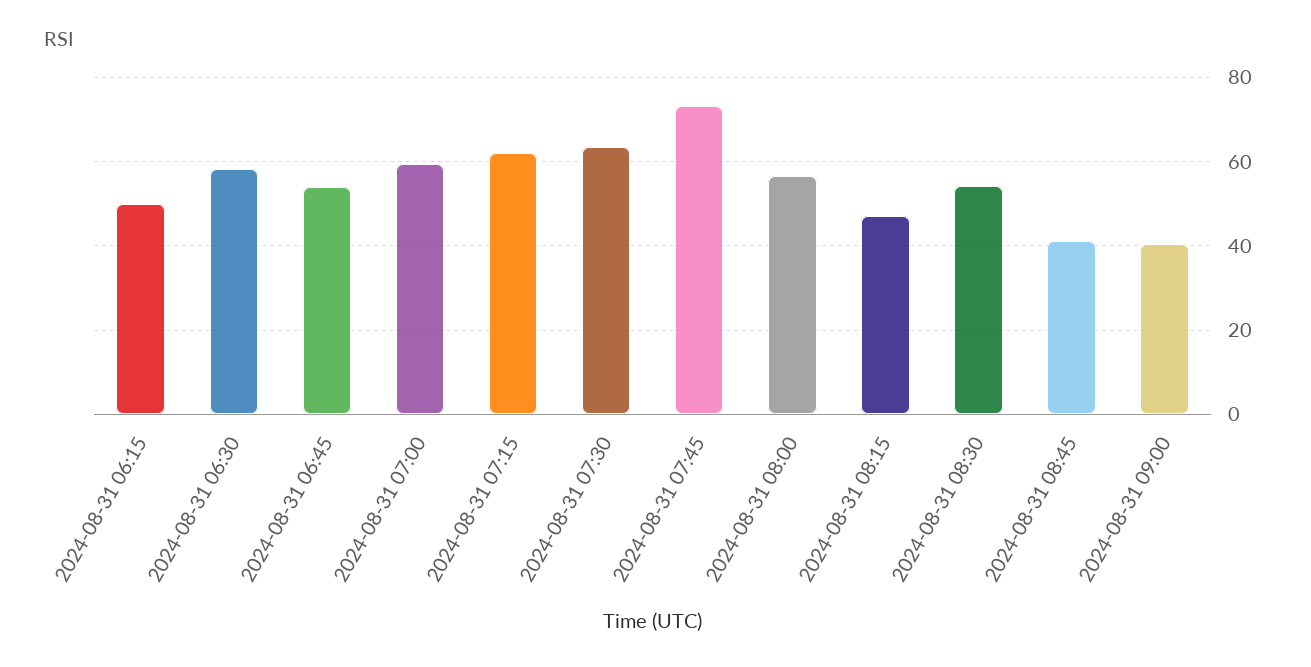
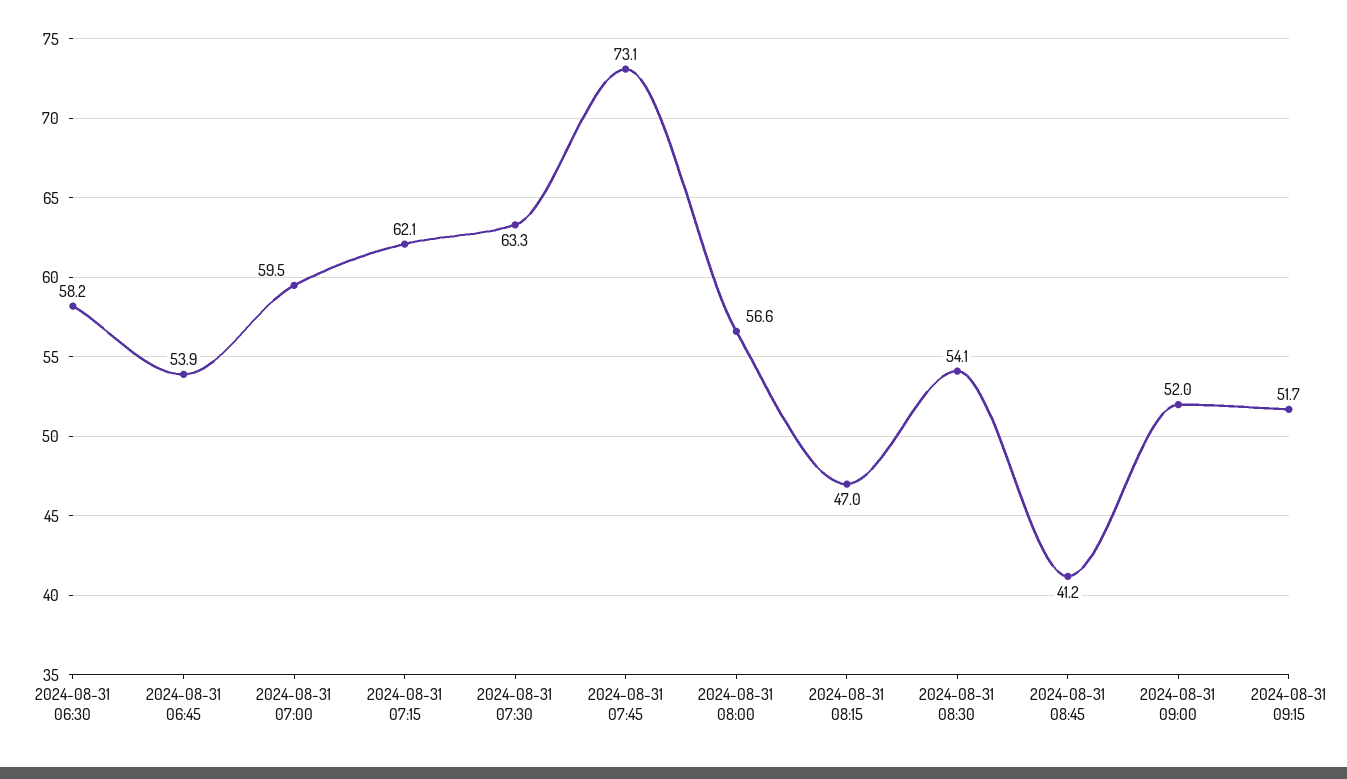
2024-08-31 06:15: 50 -> none
2024-08-31 09:00: 40 -> 52
2024-08-31 09:15: none -> 51.7

